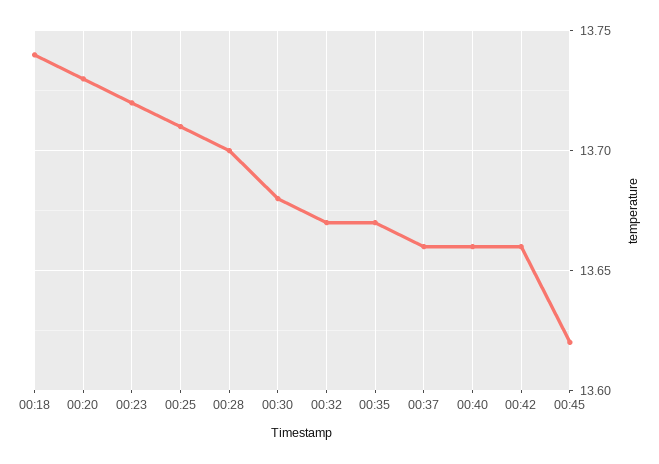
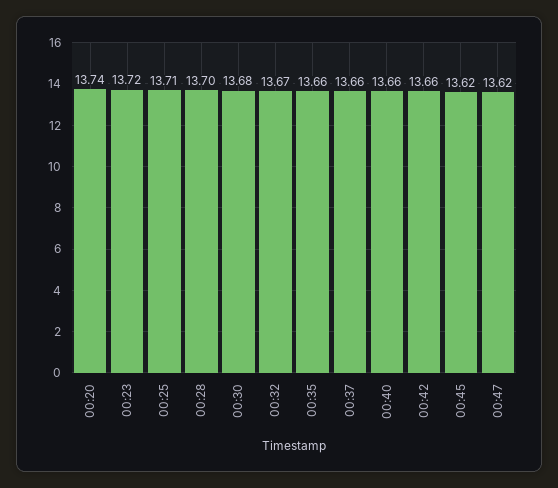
00:18: 13.74 -> none
00:20: 13.73 -> 13.74
00:35: 13.67 -> 13.66
00:47: none -> 13.62

